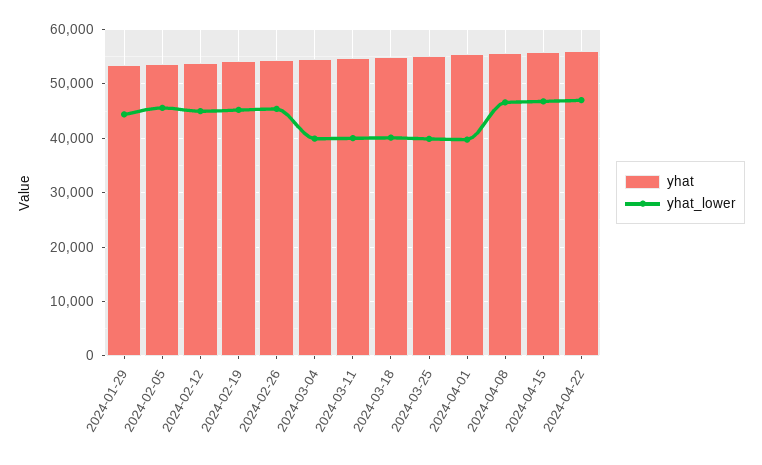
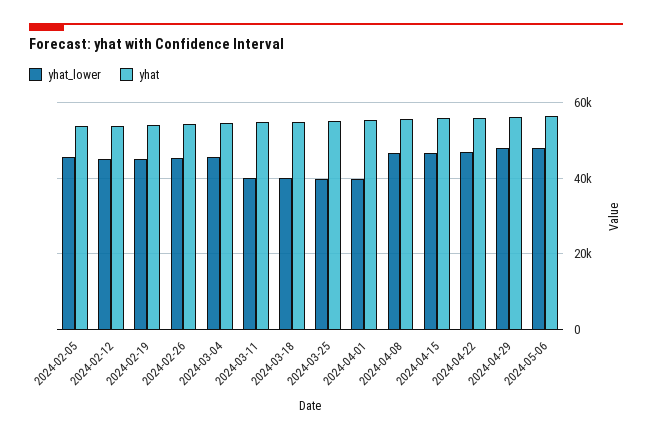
yhat, 2024-01-29: 54000 -> none
yhat_lower, 2024-01-29: 44000 -> none
yhat_lower, 2024-03-04: 40000 -> 46000
yhat_lower, 2024-04-29: none -> 48000
yhat, 2024-04-29: none -> 56000
yhat_lower, 2024-05-06: none -> 48000
yhat, 2024-05-06: none -> 56000

